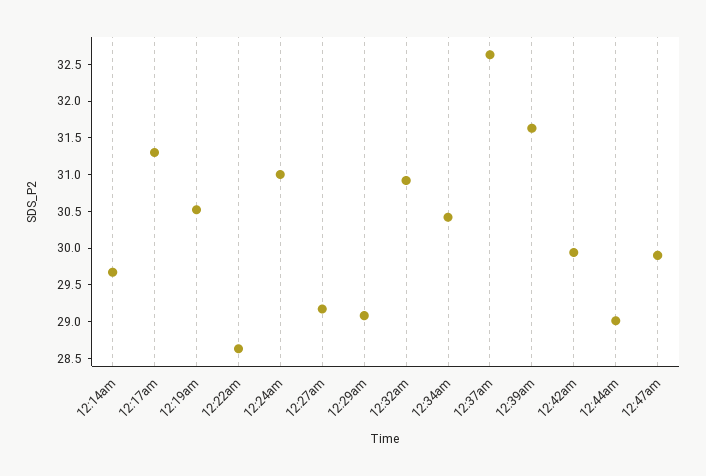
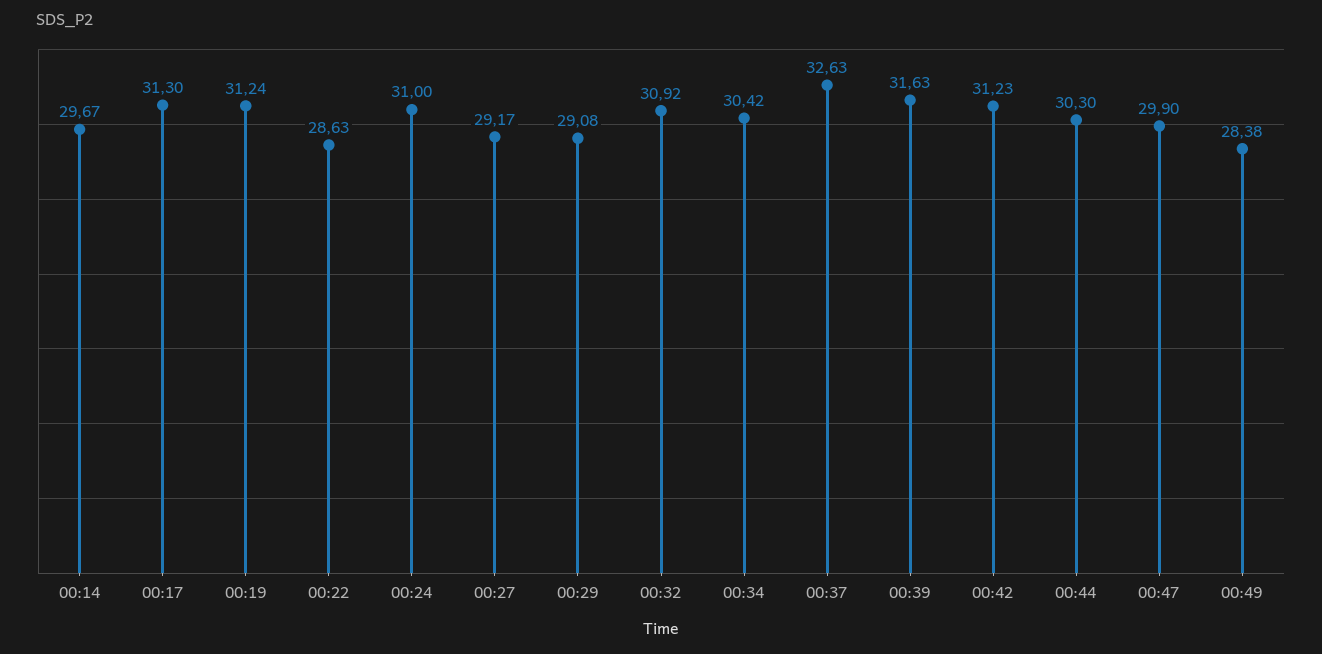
12:19am: 30.5 -> 31.24
12:42am: 30 -> 31.23
12:44am: 29 -> 30.3
00:49: none -> 28.38

